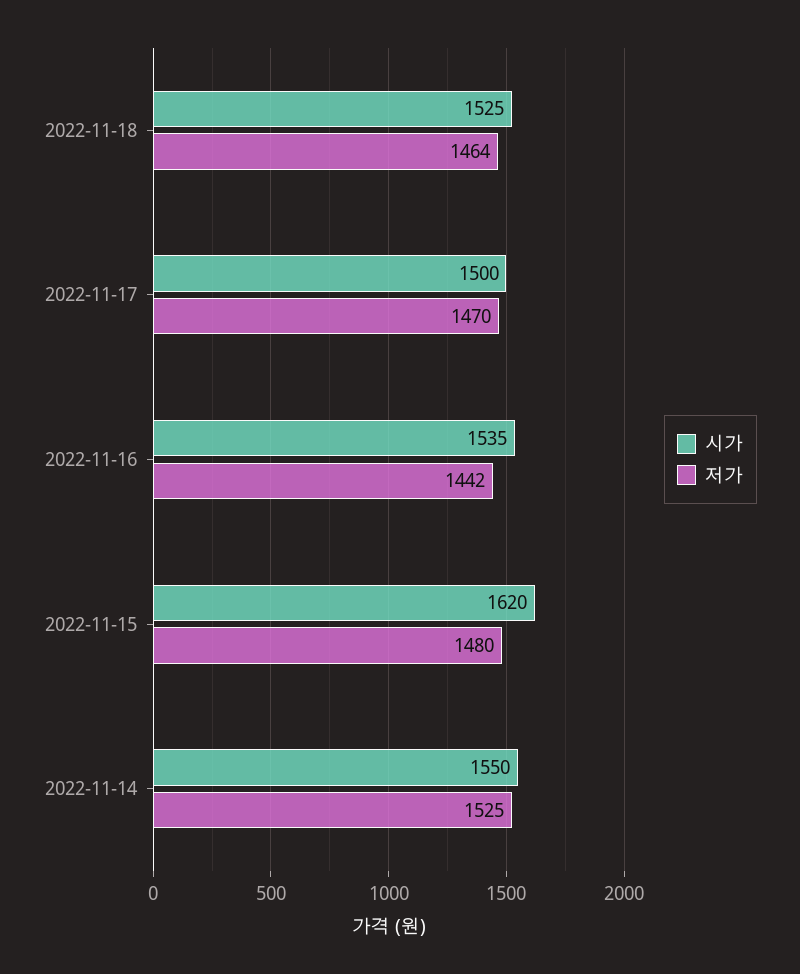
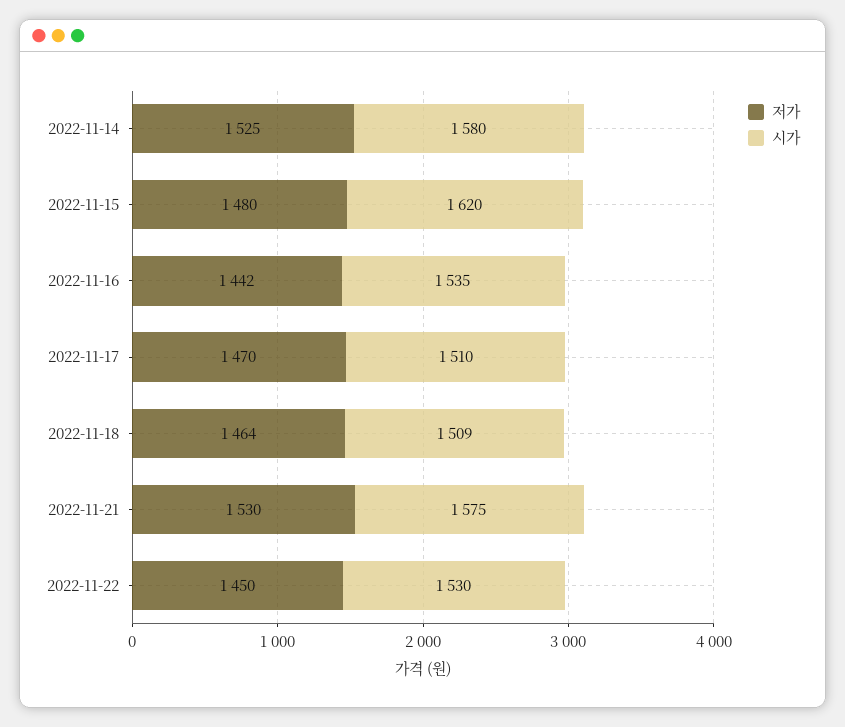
시가, 2022-11-18: 1525 -> 1509
시가, 2022-11-17: 1500 -> 1510
시가, 2022-11-14: 1550 -> 1580
저가, 2022-11-21: none -> 1530
시가, 2022-11-21: none -> 1575
저가, 2022-11-22: none -> 1450
시가, 2022-11-22: none -> 1530

